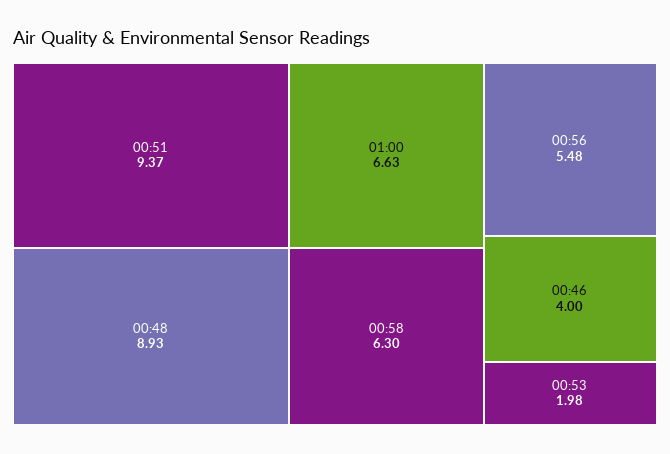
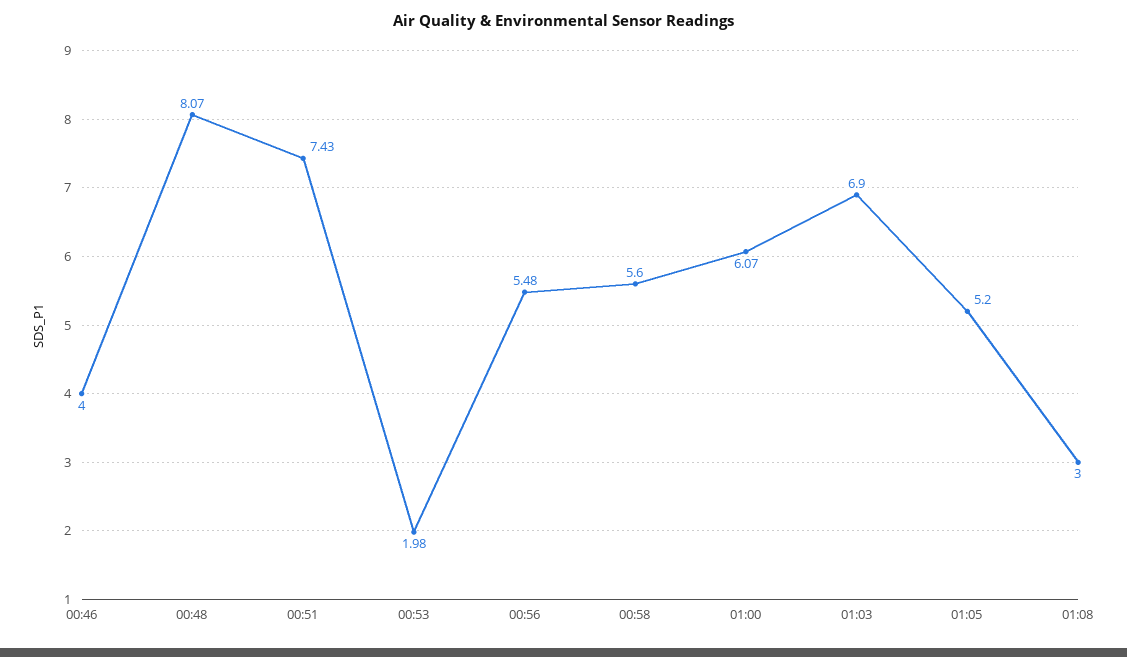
00:51: 9.37 -> 7.43
00:48: 8.93 -> 8.07
01:00: 6.63 -> 6.07
00:58: 6.3 -> 5.6
01:03: none -> 6.9
01:05: none -> 5.2
01:08: none -> 3

